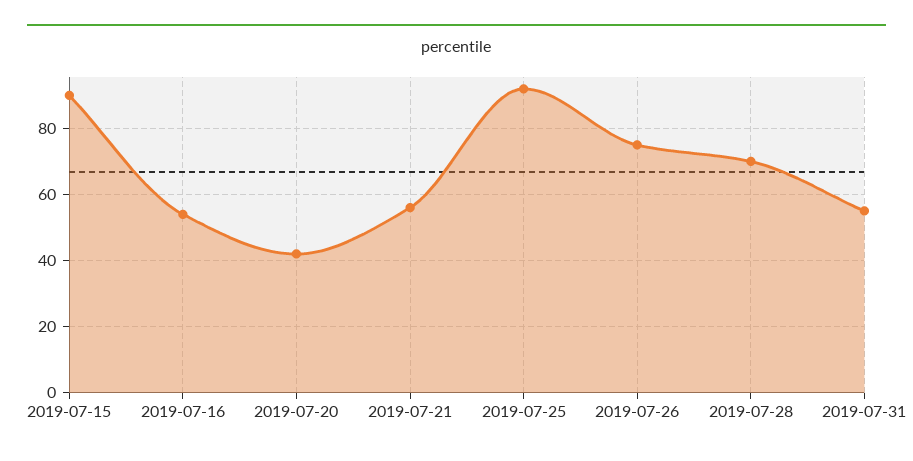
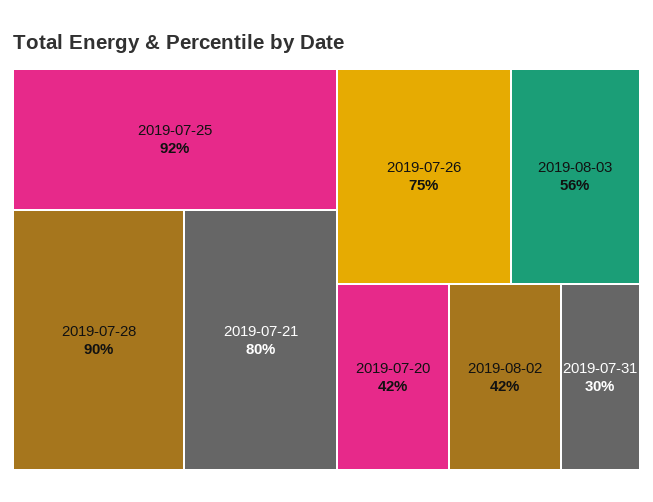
2019-07-15: 90 -> none
2019-07-16: 55 -> none
2019-07-21: 55 -> 80
2019-07-28: 70 -> 90
2019-07-31: 55 -> 30
2019-08-03: none -> 56
2019-08-02: none -> 42

